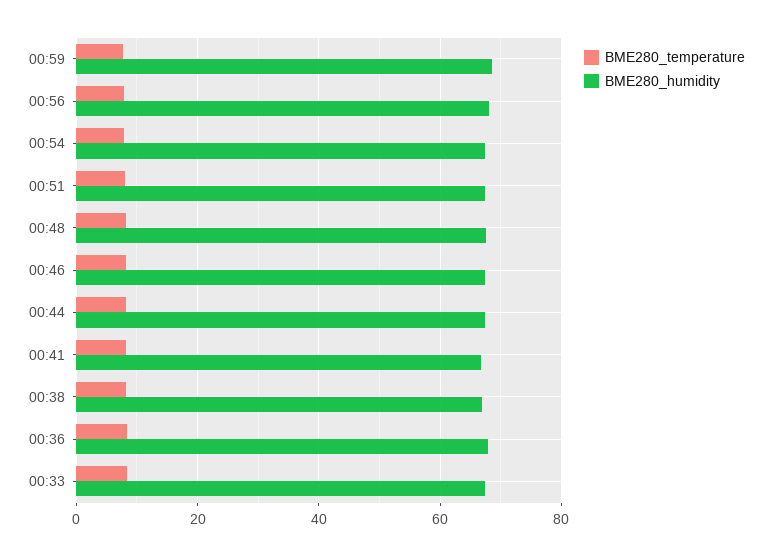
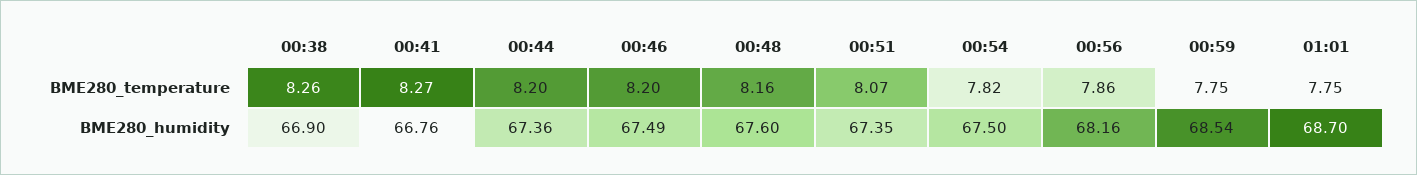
BME280_temperature, 00:36: 8 -> none
BME280_humidity, 00:36: 68 -> none
BME280_temperature, 00:33: 8 -> none
BME280_humidity, 00:33: 68 -> none
BME280_temperature, 01:01: none -> 7.75
BME280_humidity, 01:01: none -> 68.7

